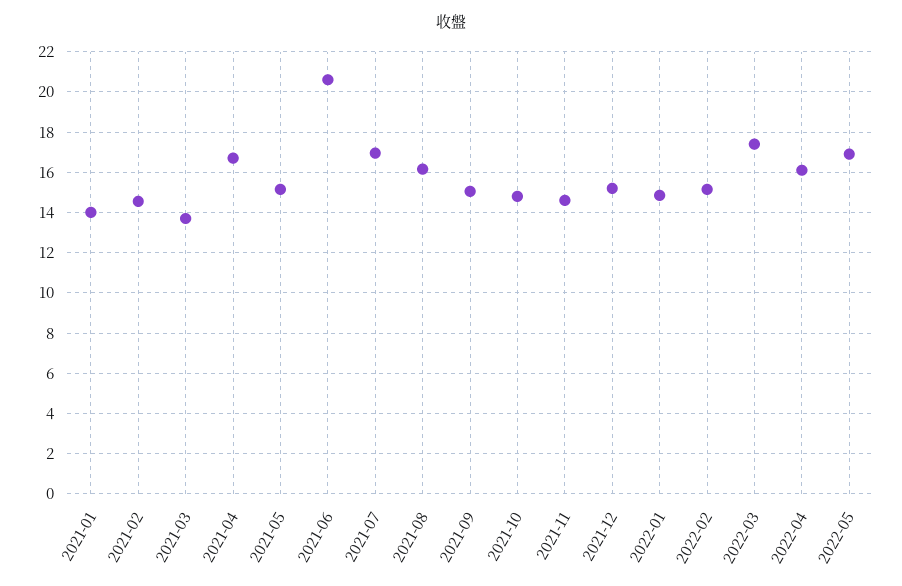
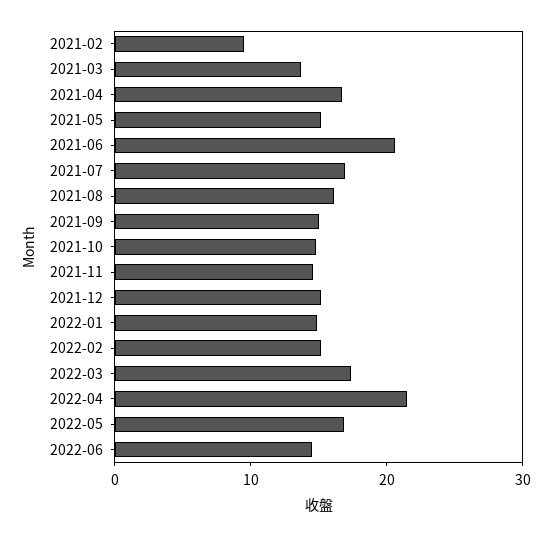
2021-01: 14 -> none
2021-02: 14.5 -> 10
2022-04: 16 -> 22
2022-06: none -> 14

